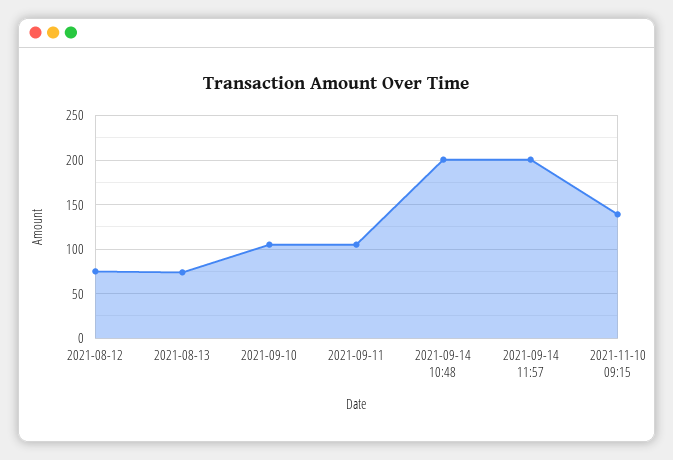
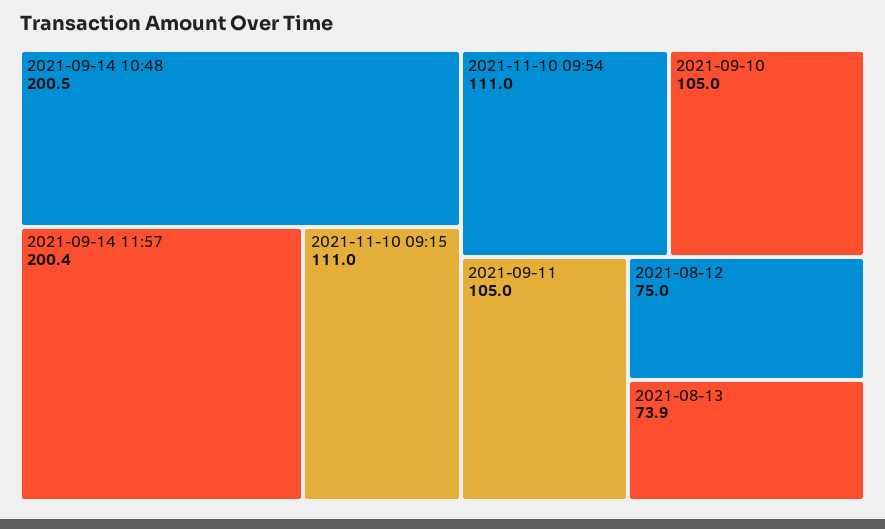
2021-11-10 09:15: 140 -> 111
2021-11-10 09:54: none -> 111

